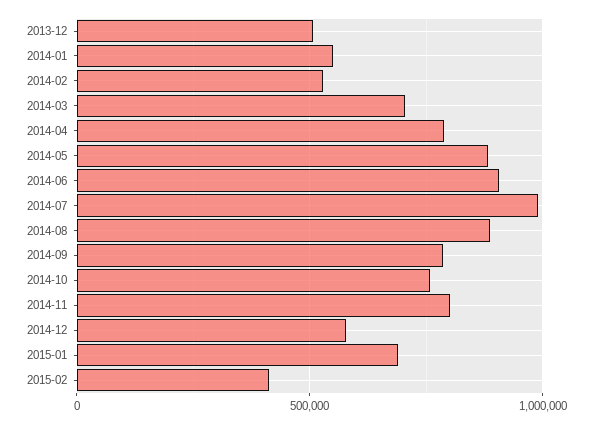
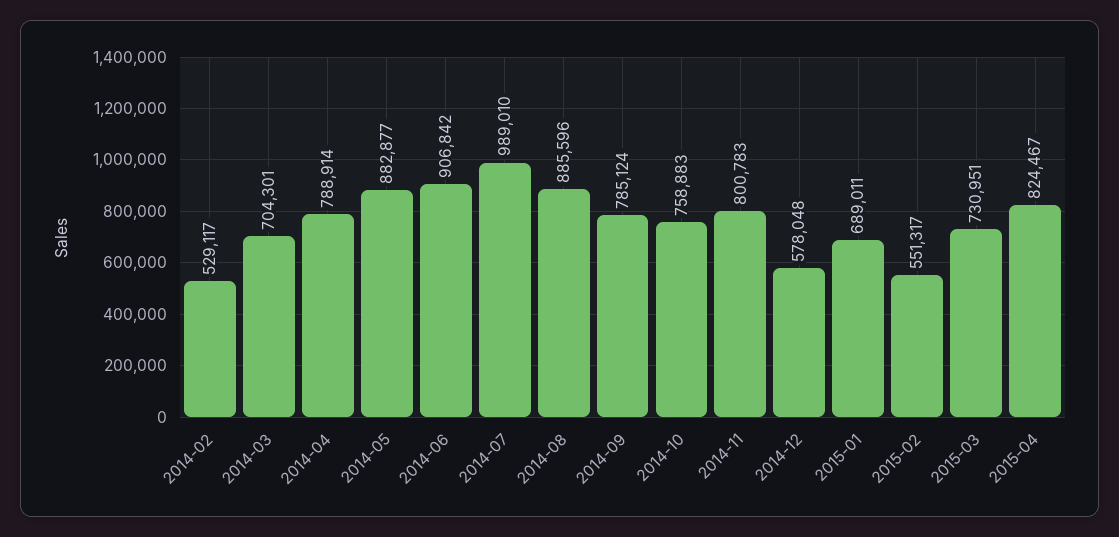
2013-12: 500000 -> none
2014-01: 550000 -> none
2015-02: 400000 -> 551317
2015-03: none -> 730951
2015-04: none -> 824467

